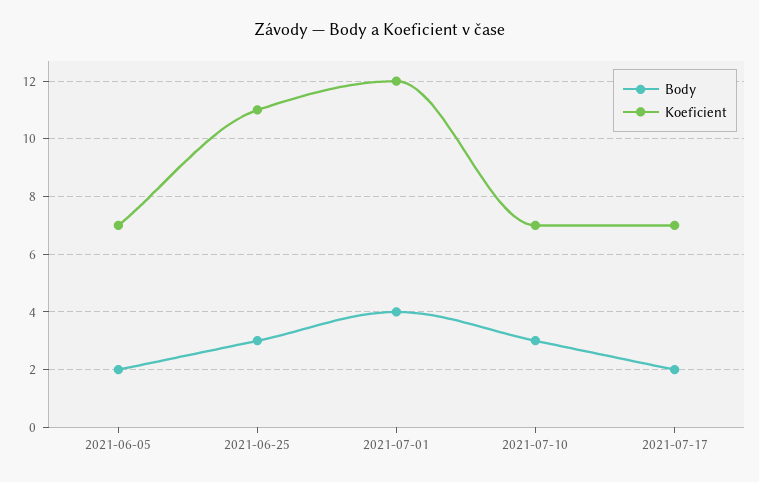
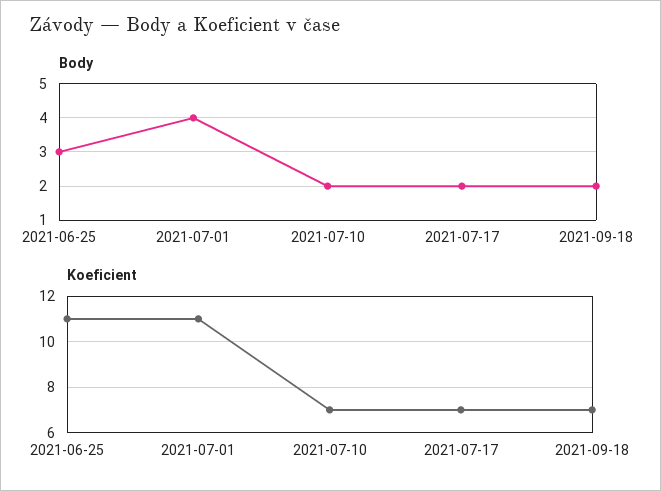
Body, 2021-06-05: 2 -> none
Koeficient, 2021-06-05: 7 -> none
Koeficient, 2021-07-01: 12 -> 11
Body, 2021-07-10: 3 -> 2
Body, 2021-09-18: none -> 2
Koeficient, 2021-09-18: none -> 7

